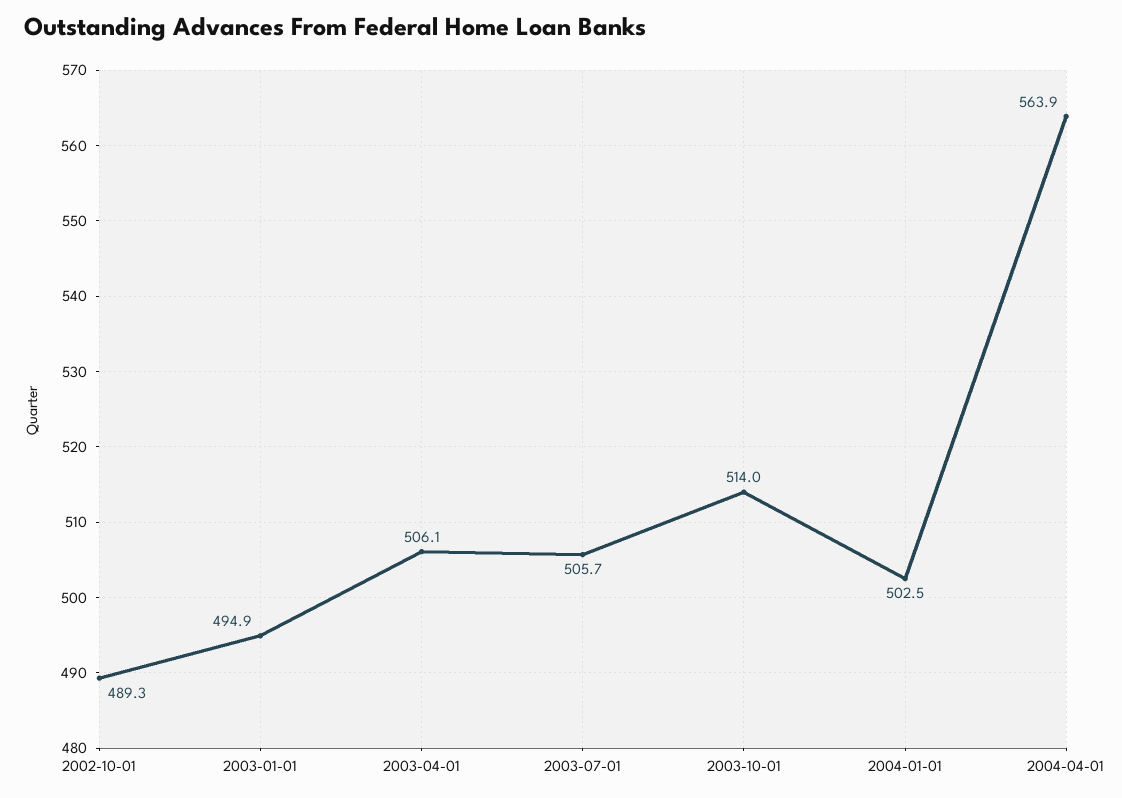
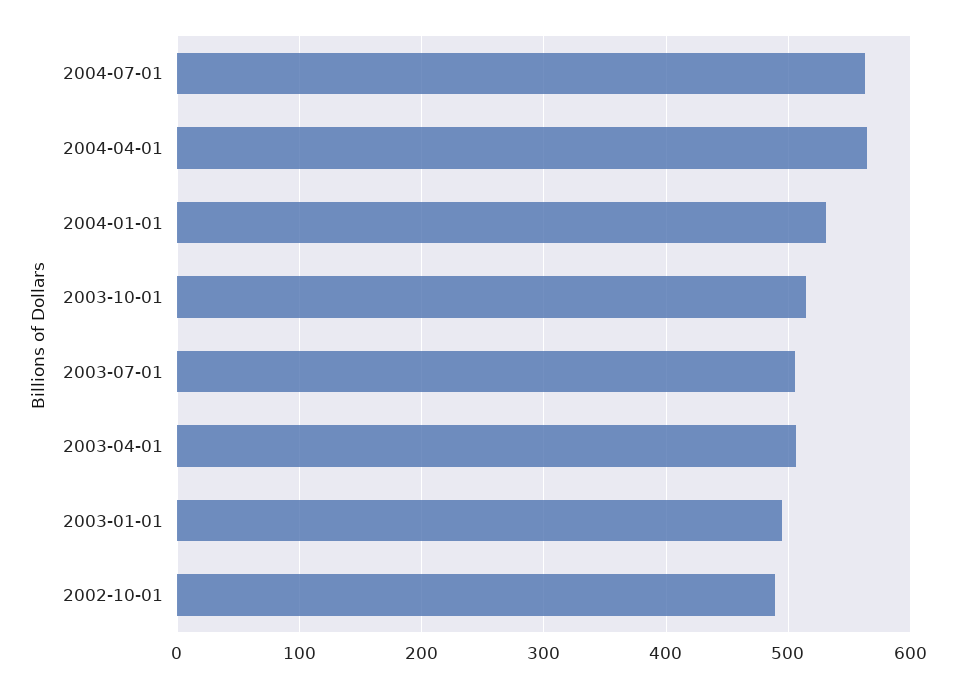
2004-01-01: 502.5 -> 530
2004-07-01: none -> 560

